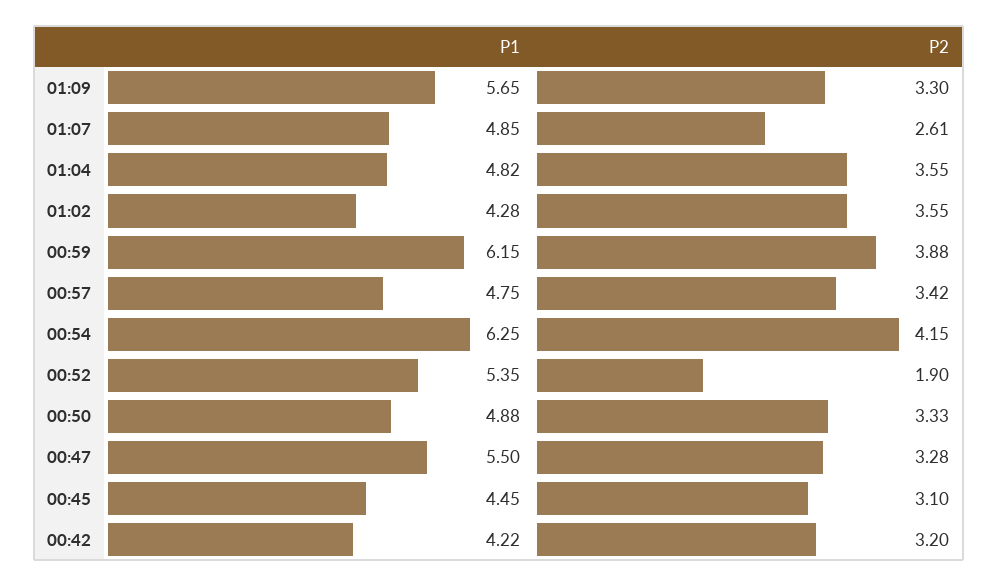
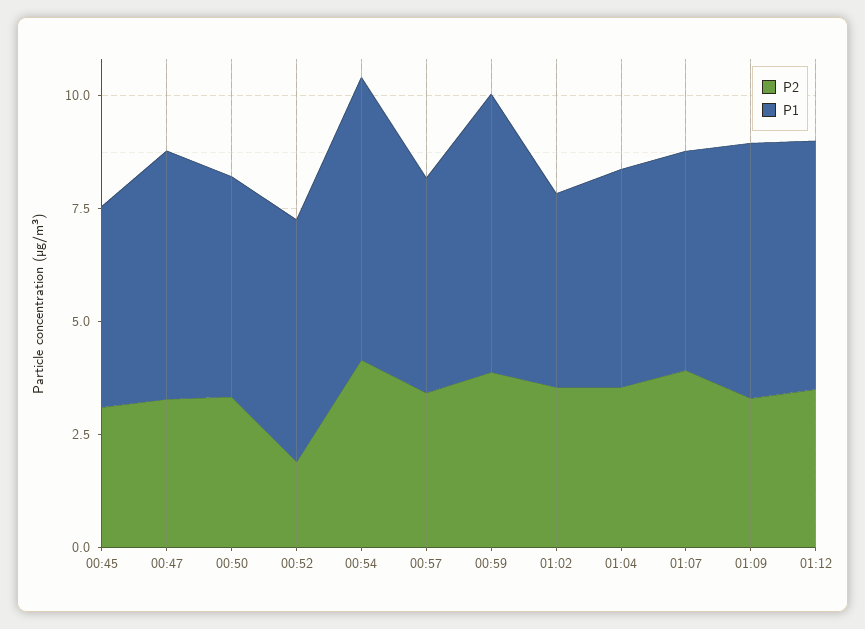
P2, 01:07: 2.61 -> 4
P1, 00:42: 4.22 -> none
P2, 00:42: 3.2 -> none
P2, 01:12: none -> 3.5
P1, 01:12: none -> 5.5

